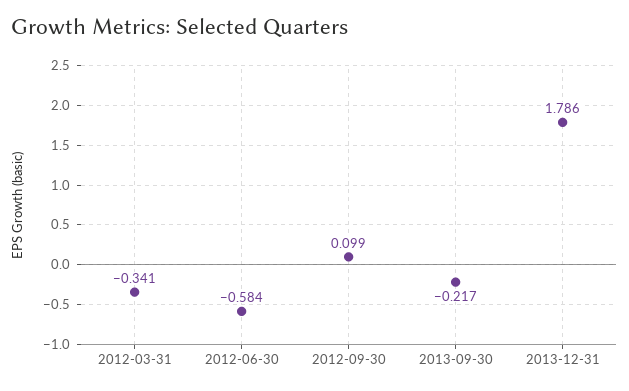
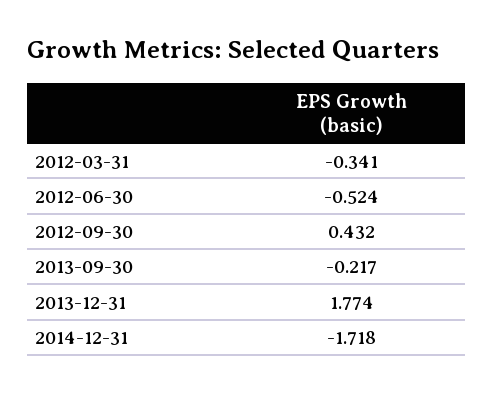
2012-06-30: -0.584 -> -0.524
2012-09-30: 0.099 -> 0.432
2013-12-31: 1.786 -> 1.774
2014-12-31: none -> -1.718

